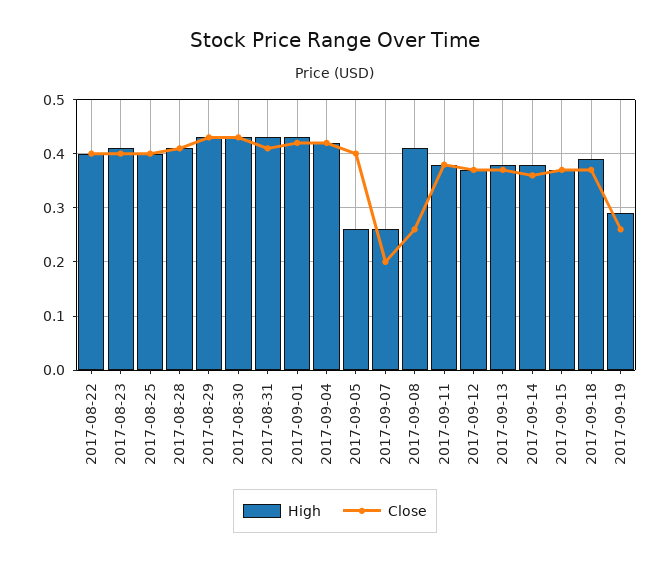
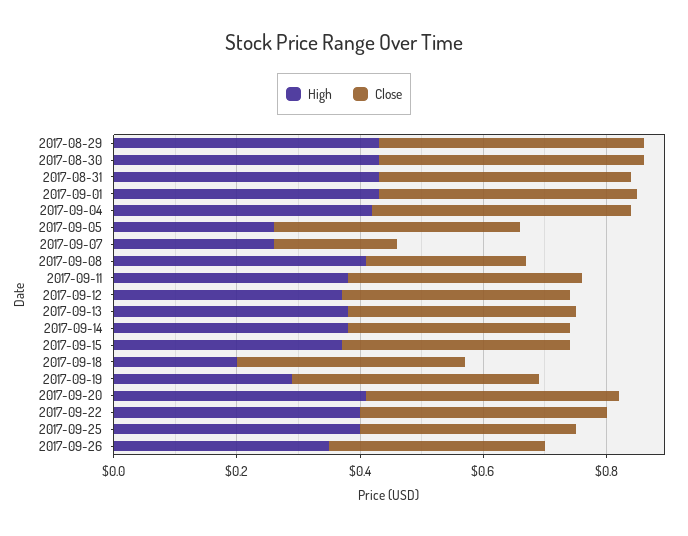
High, 2017-08-22: 0.4 -> none
Close, 2017-08-22: 0.4 -> none
High, 2017-08-23: 0.4 -> none
Close, 2017-08-23: 0.4 -> none
High, 2017-08-25: 0.4 -> none
Close, 2017-08-25: 0.4 -> none
High, 2017-08-28: 0.4 -> none
Close, 2017-08-28: 0.4 -> none
High, 2017-09-18: 0.4 -> 0.2
Close, 2017-09-19: 0.25 -> 0.4
High, 2017-09-20: none -> 0.4
Close, 2017-09-20: none -> 0.4
High, 2017-09-22: none -> 0.4
Close, 2017-09-22: none -> 0.4
High, 2017-09-25: none -> 0.4
Close, 2017-09-25: none -> 0.35
High, 2017-09-26: none -> 0.35
Close, 2017-09-26: none -> 0.35

